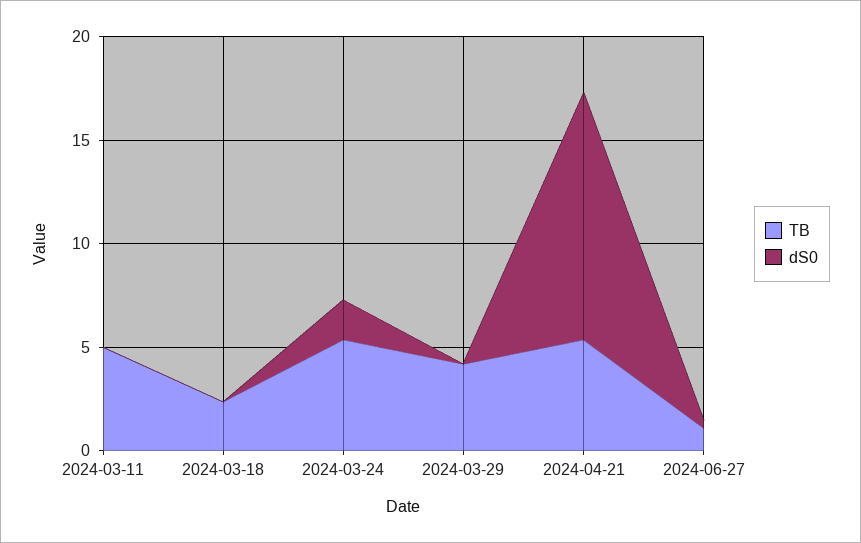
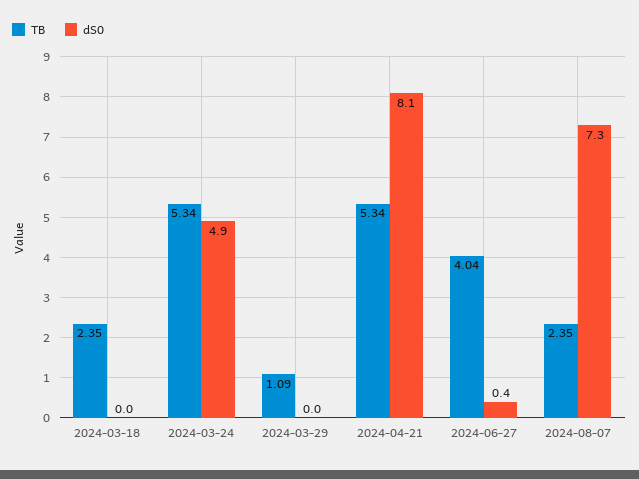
TB, 2024-03-11: 5 -> none
dS0, 2024-03-11: 0 -> none
dS0, 2024-03-24: 2 -> 4.9
TB, 2024-03-29: 4 -> 1.09
dS0, 2024-04-21: 12 -> 8.1
TB, 2024-06-27: 1 -> 4.04
TB, 2024-08-07: none -> 2.35
dS0, 2024-08-07: none -> 7.3

